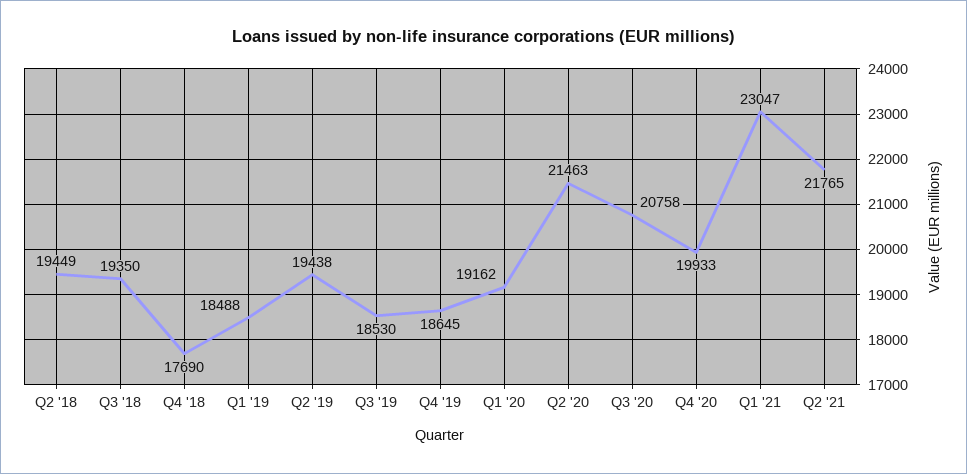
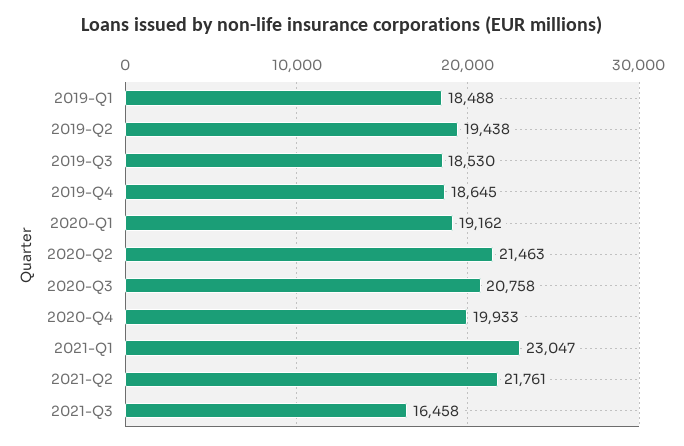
Q2 '18: 19449 -> none
Q3 '18: 19350 -> none
Q4 '18: 17690 -> none
Q2 '21: 21765 -> 21761
2021-Q3: none -> 16458

